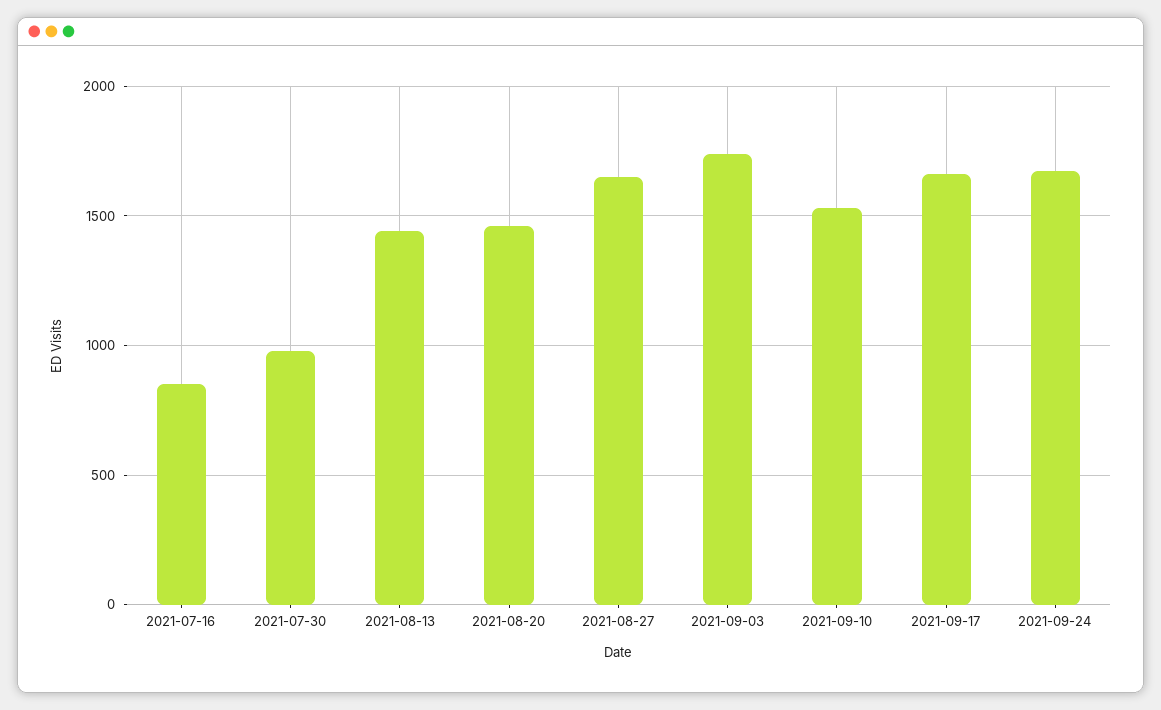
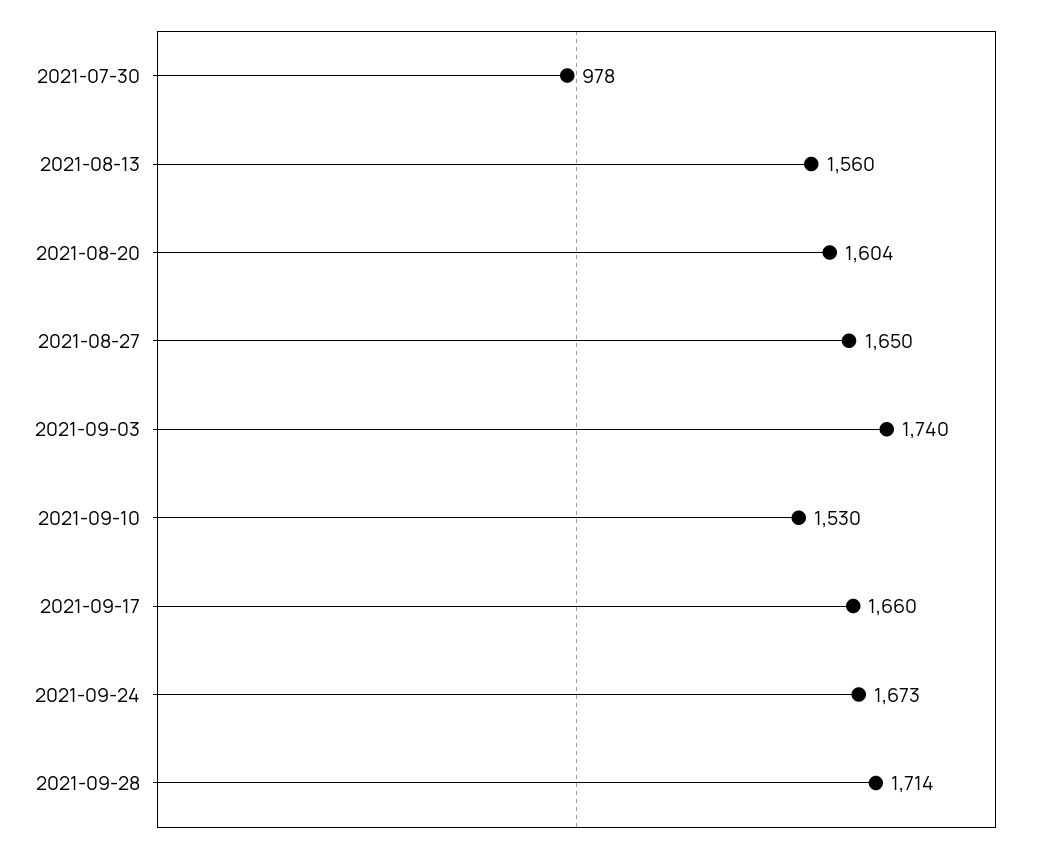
2021-07-16: 850 -> none
2021-08-13: 1450 -> 1560
2021-08-20: 1450 -> 1604
2021-09-28: none -> 1714

